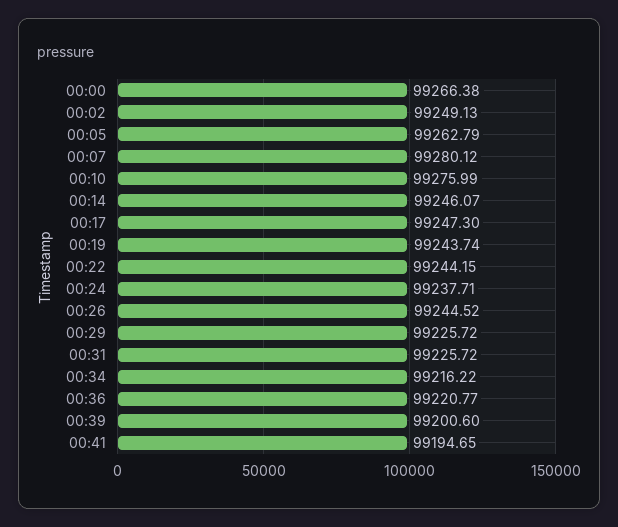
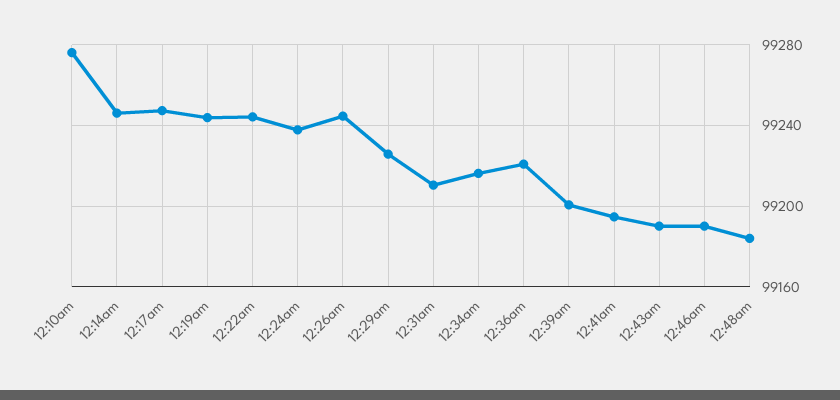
00:00: 99266.38 -> none
00:02: 99249.13 -> none
00:05: 99262.79 -> none
00:07: 99280.12 -> none
00:31: 99225.72 -> 99210
12:43am: none -> 99190
12:46am: none -> 99190
12:48am: none -> 99185

